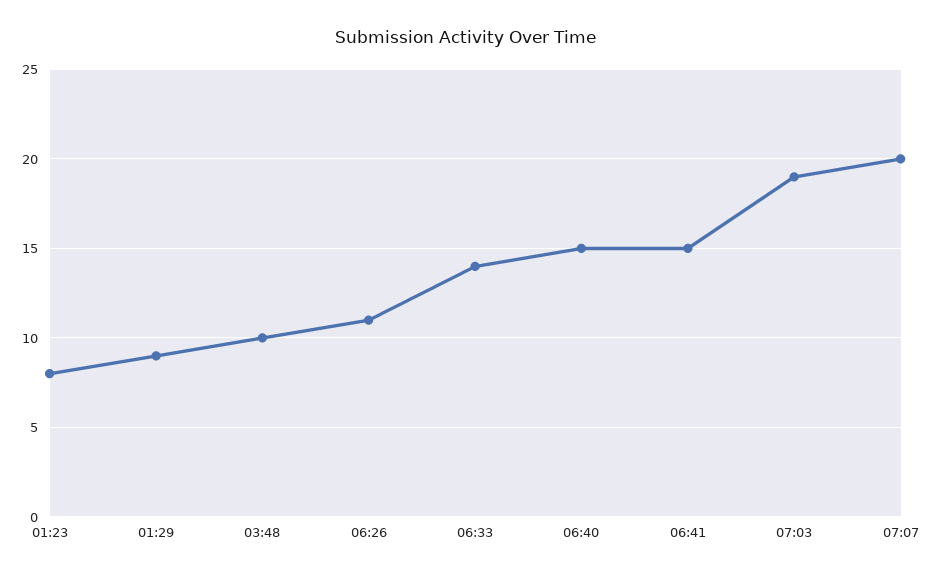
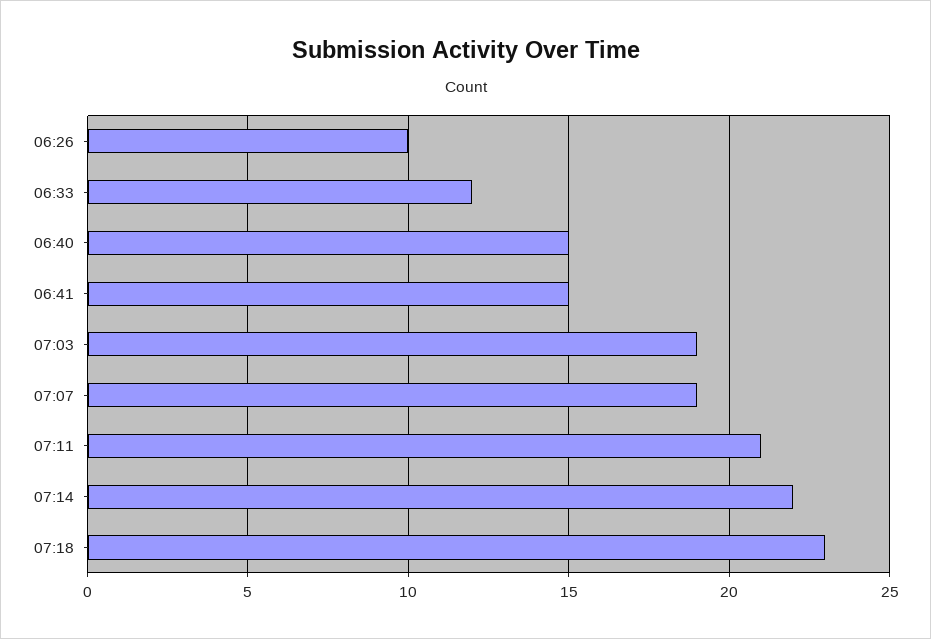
01:23: 8 -> none
01:29: 9 -> none
03:48: 10 -> none
06:26: 11 -> 10
06:33: 14 -> 12
07:07: 20 -> 19
07:11: none -> 21
07:14: none -> 22
07:18: none -> 23

